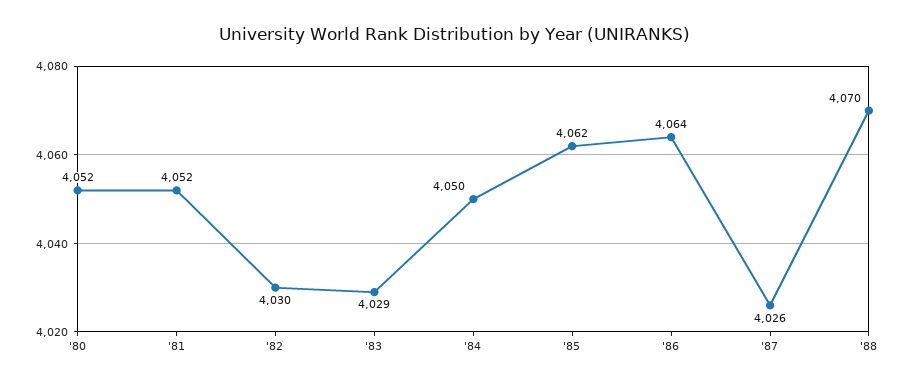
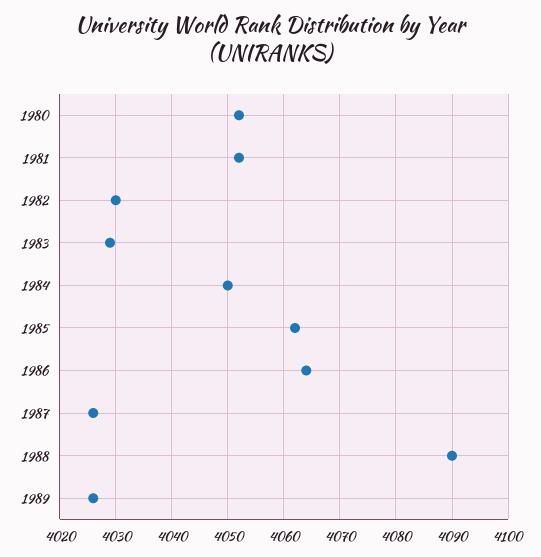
'88: 4070 -> 4090
1989: none -> 4025

